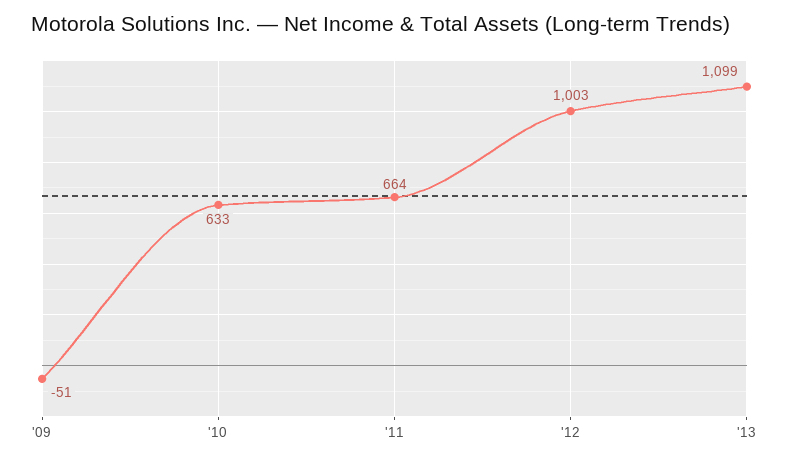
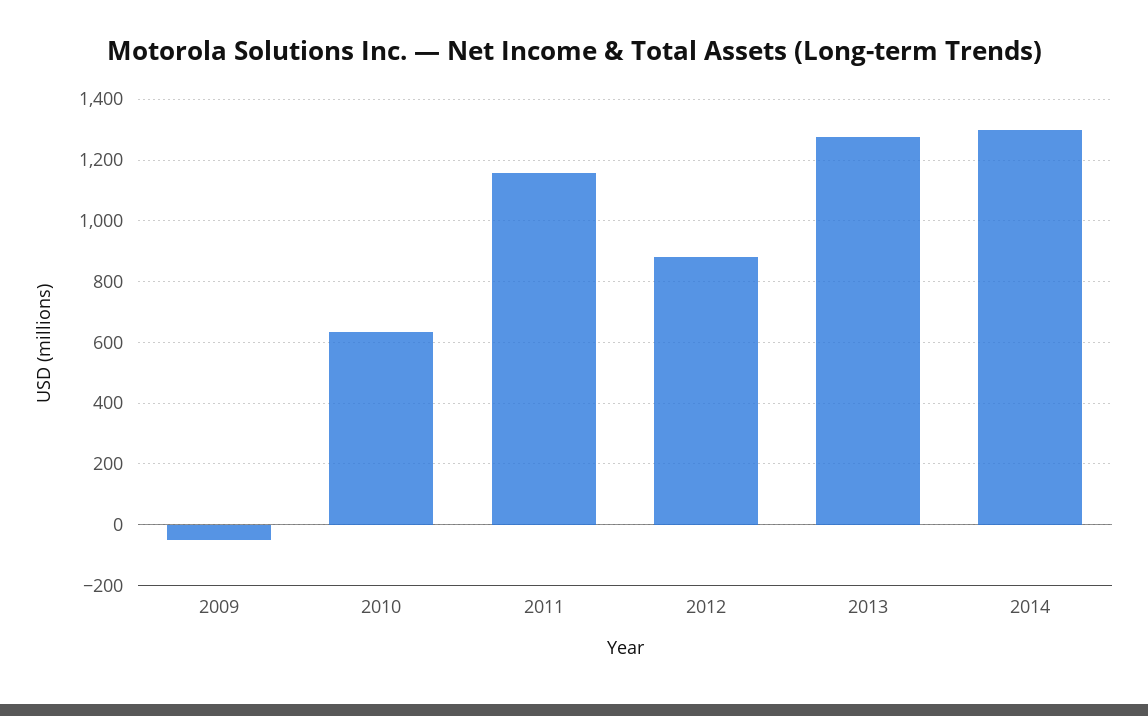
'11: 664 -> 1160
'12: 1003 -> 880
'13: 1099 -> 1280
2014: none -> 1300

